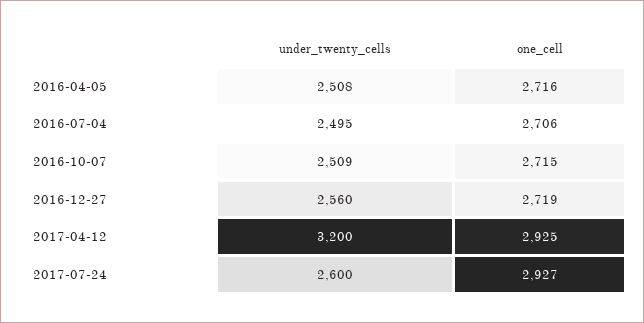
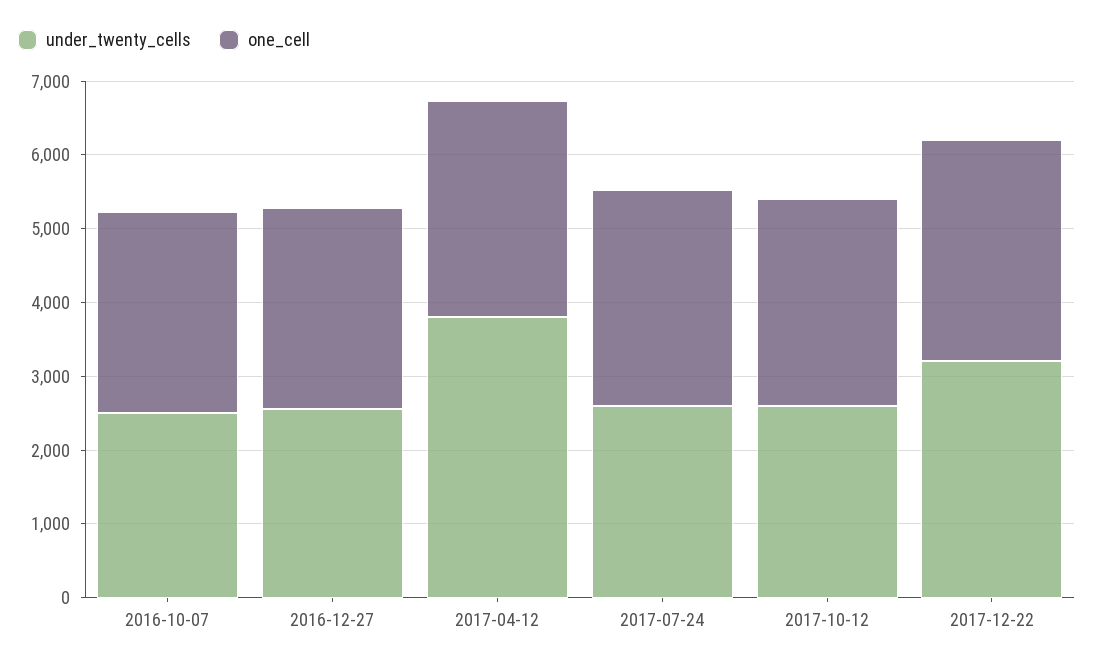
under_twenty_cells, 2016-04-05: 2508 -> none
one_cell, 2016-04-05: 2716 -> none
under_twenty_cells, 2016-07-04: 2495 -> none
one_cell, 2016-07-04: 2706 -> none
under_twenty_cells, 2017-04-12: 3200 -> 3800
under_twenty_cells, 2017-10-12: none -> 2600
one_cell, 2017-10-12: none -> 2800
under_twenty_cells, 2017-12-22: none -> 3200
one_cell, 2017-12-22: none -> 3000

